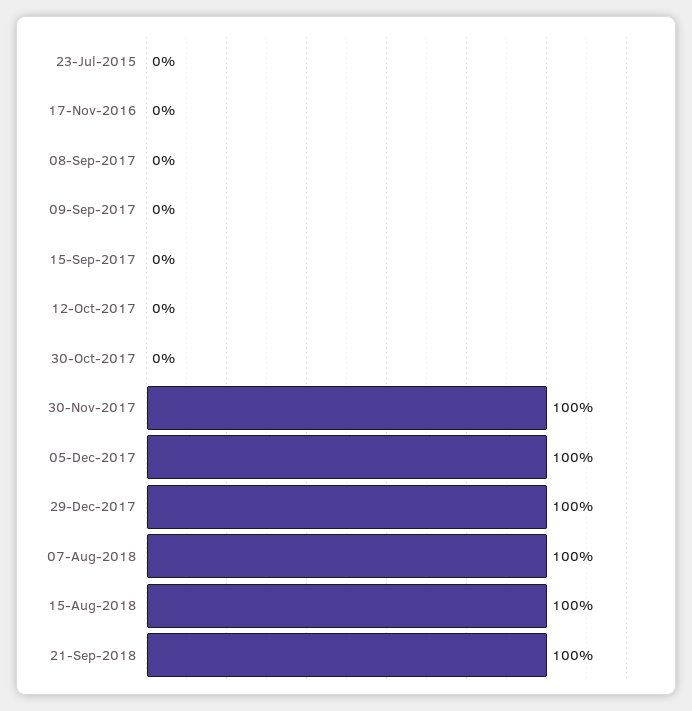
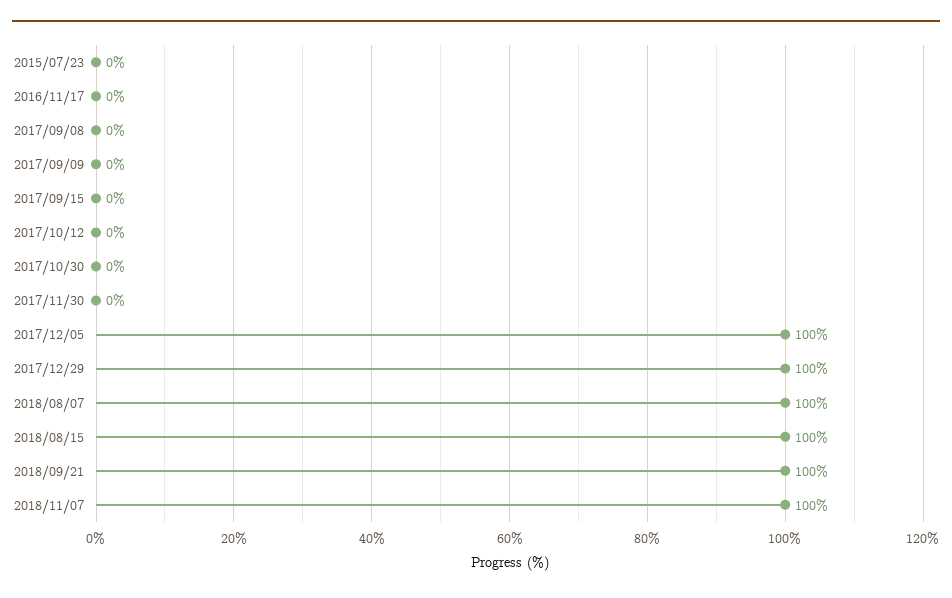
30-Nov-2017: 100 -> 0
2018/11/07: none -> 100

